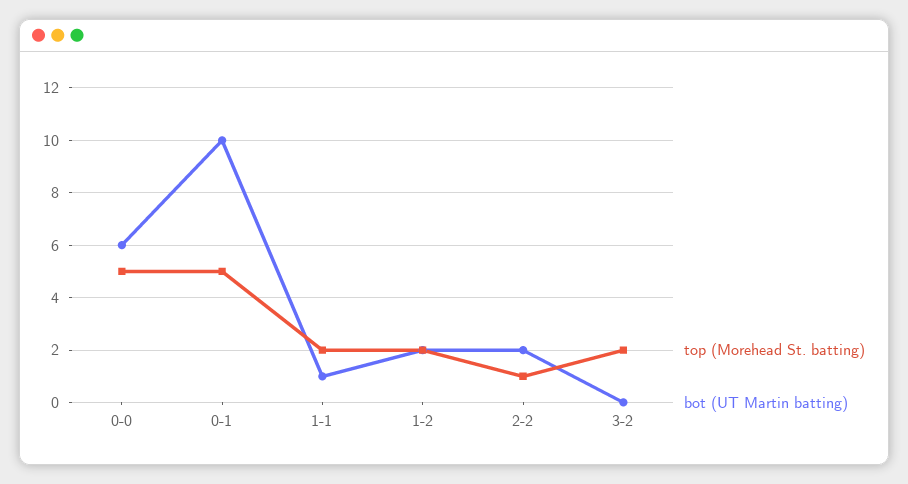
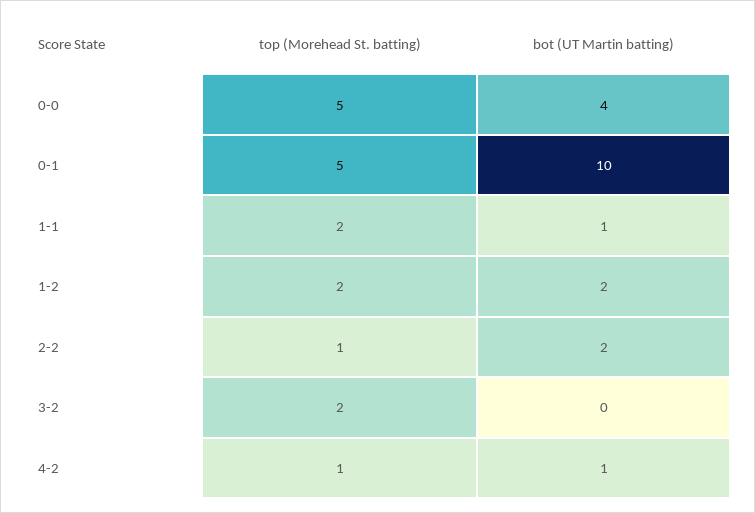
bot (UT Martin batting), 0-0: 6 -> 4
top (Morehead St. batting), 4-2: none -> 1
bot (UT Martin batting), 4-2: none -> 1

